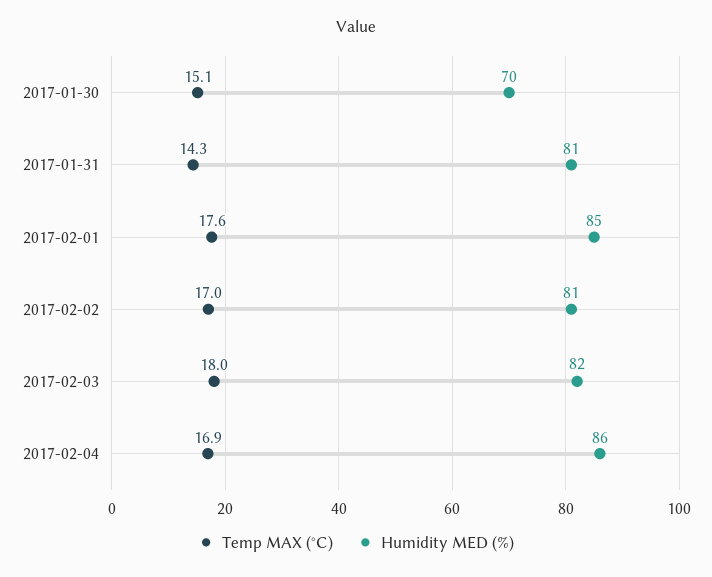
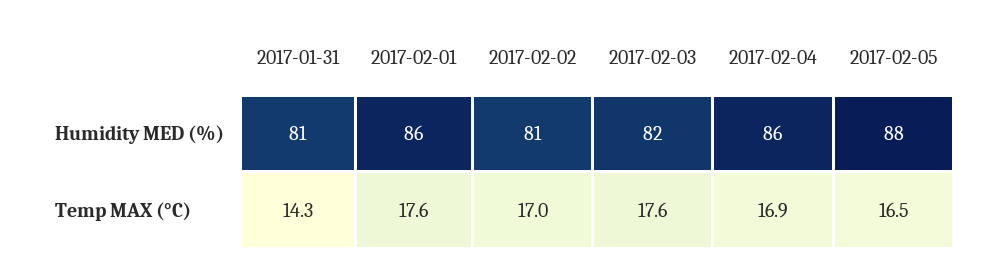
Temp MAX (°C), 2017-01-30: 15.1 -> none
Humidity MED (%), 2017-01-30: 70 -> none
Humidity MED (%), 2017-02-01: 85 -> 86
Temp MAX (°C), 2017-02-03: 18 -> 17.6
Humidity MED (%), 2017-02-05: none -> 88
Temp MAX (°C), 2017-02-05: none -> 16.5

